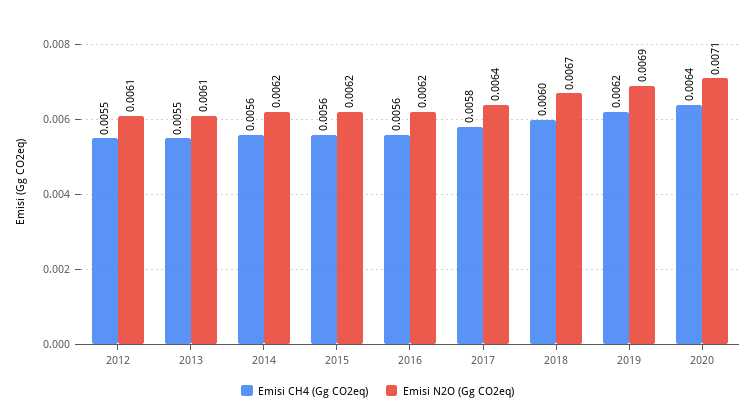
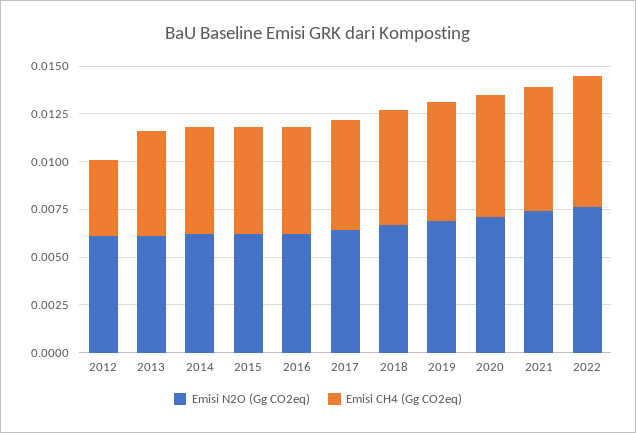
Emisi CH4 (Gg CO2eq), 2012: 0.0055 -> 0.004
Emisi N2O (Gg CO2eq), 2021: none -> 0.0075
Emisi CH4 (Gg CO2eq), 2021: none -> 0.0065
Emisi N2O (Gg CO2eq), 2022: none -> 0.0075
Emisi CH4 (Gg CO2eq), 2022: none -> 0.007

